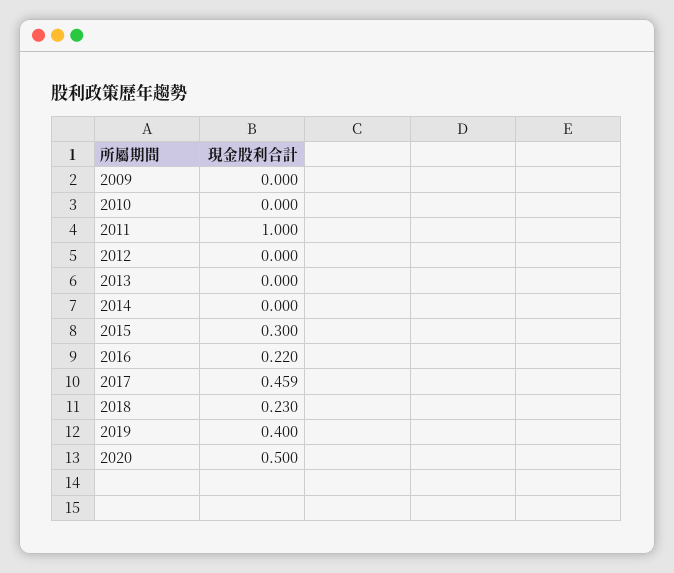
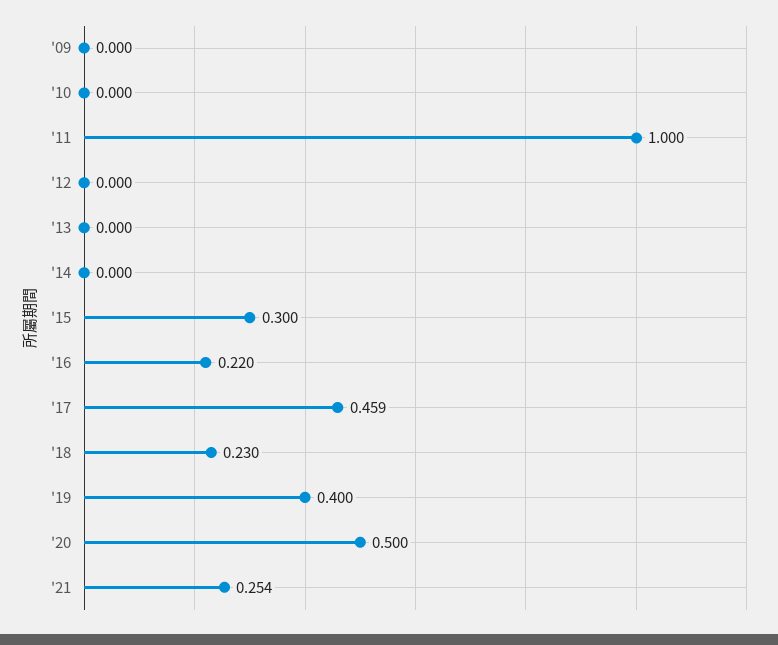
'21: none -> 0.254

